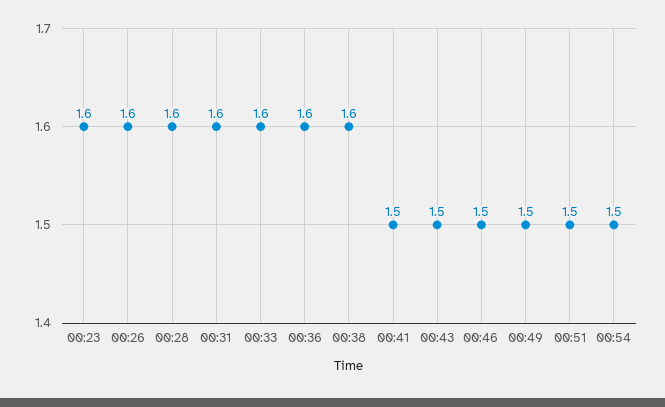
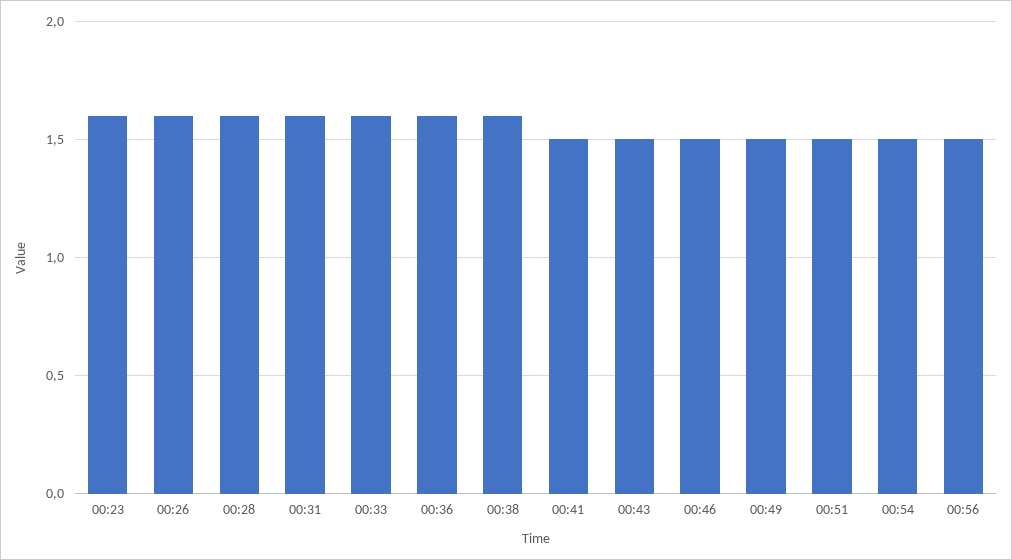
00:56: none -> 1.5

